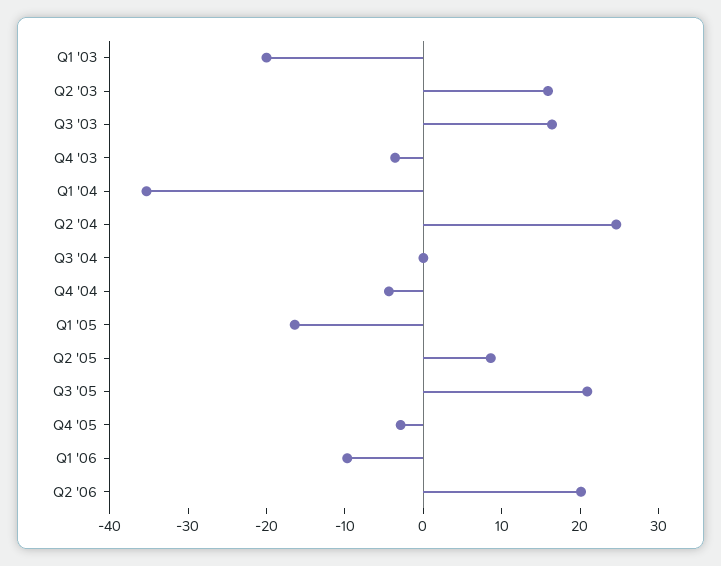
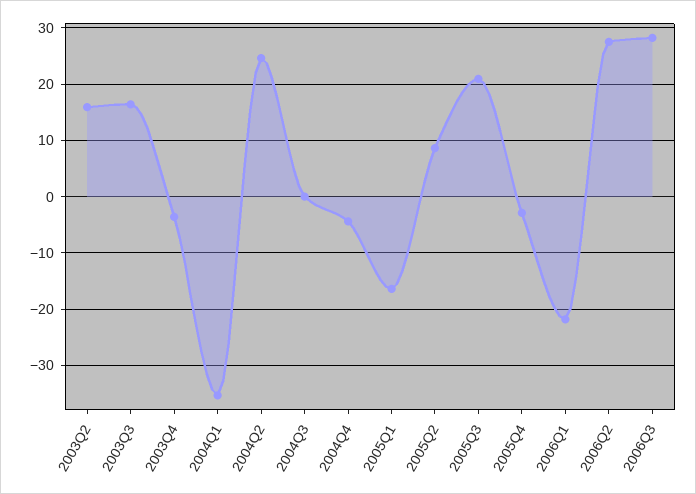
Q1 '03: -20 -> none
Q1 '06: -10 -> -22
Q2 '06: 20 -> 28
2006Q3: none -> 28

